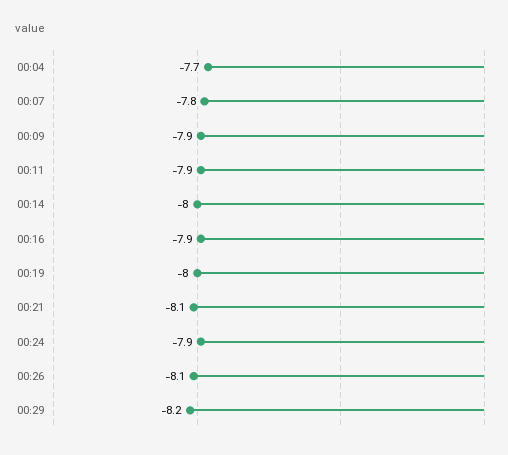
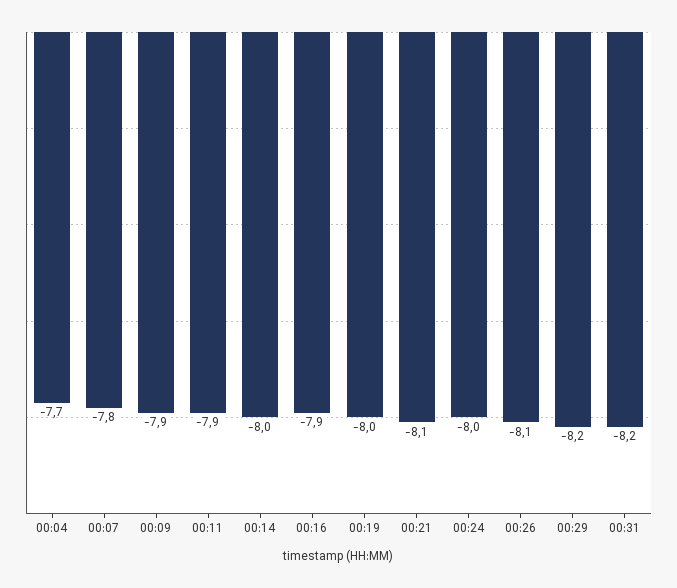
00:24: -7.9 -> -8
00:31: none -> -8.2

